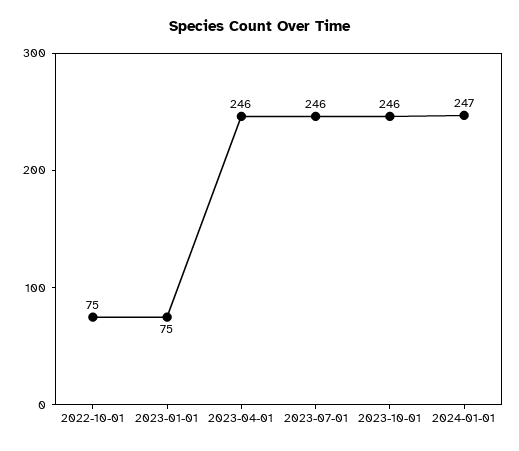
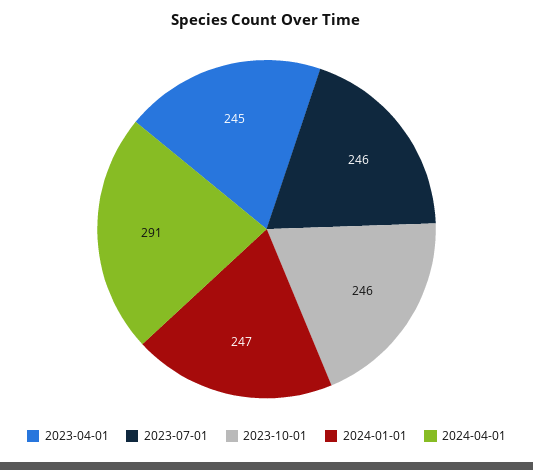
2022-10-01: 75 -> none
2023-01-01: 75 -> none
2023-04-01: 246 -> 245
2024-04-01: none -> 291

